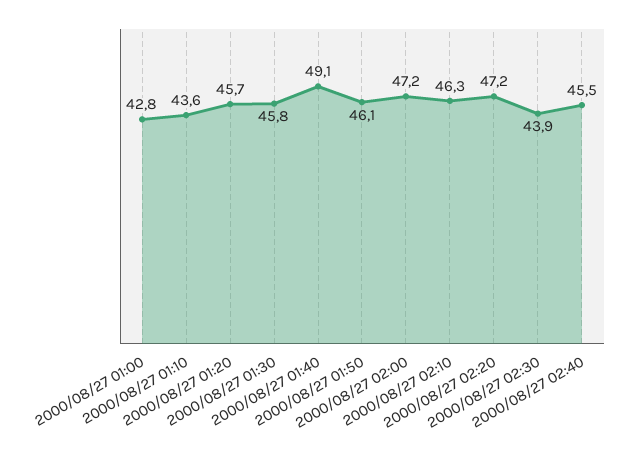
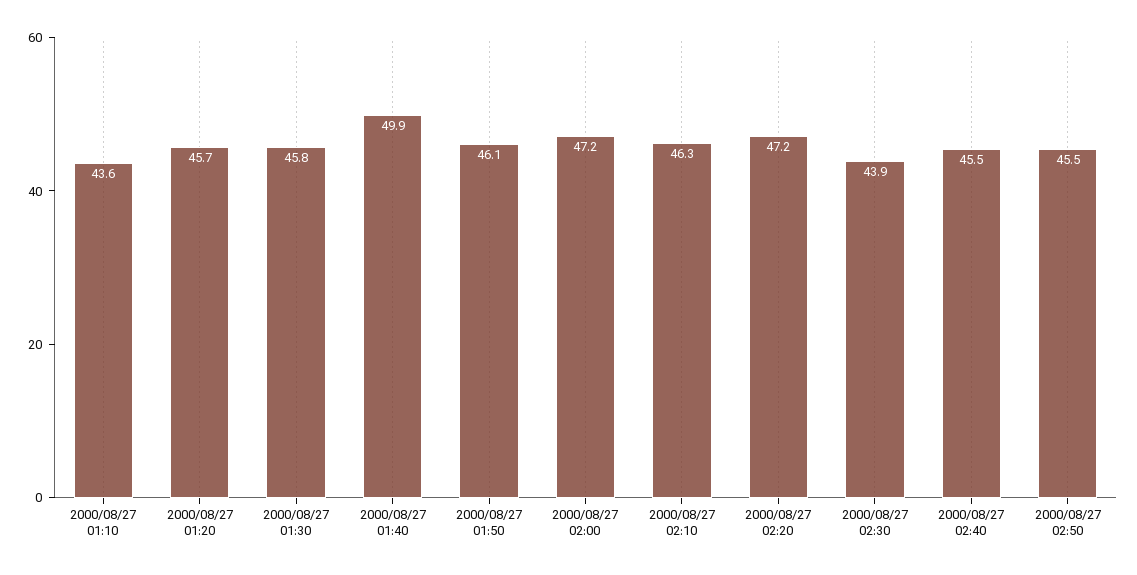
2000/08/27 01:00: 42.8 -> none
2000/08/27 01:40: 49.1 -> 49.9
2000/08/27 02:50: none -> 45.5

